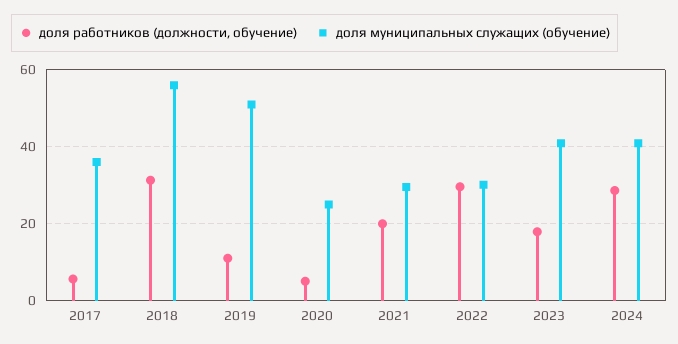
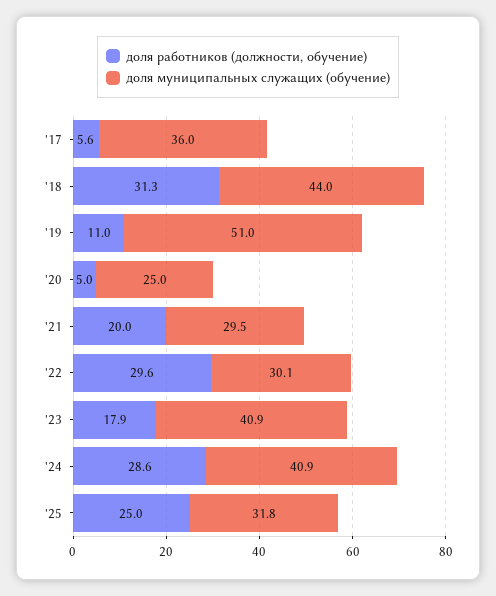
доля муниципальных служащих (обучение), 2018: 56 -> 44
доля работников (должности, обучение), '25: none -> 25
доля муниципальных служащих (обучение), '25: none -> 31.8

